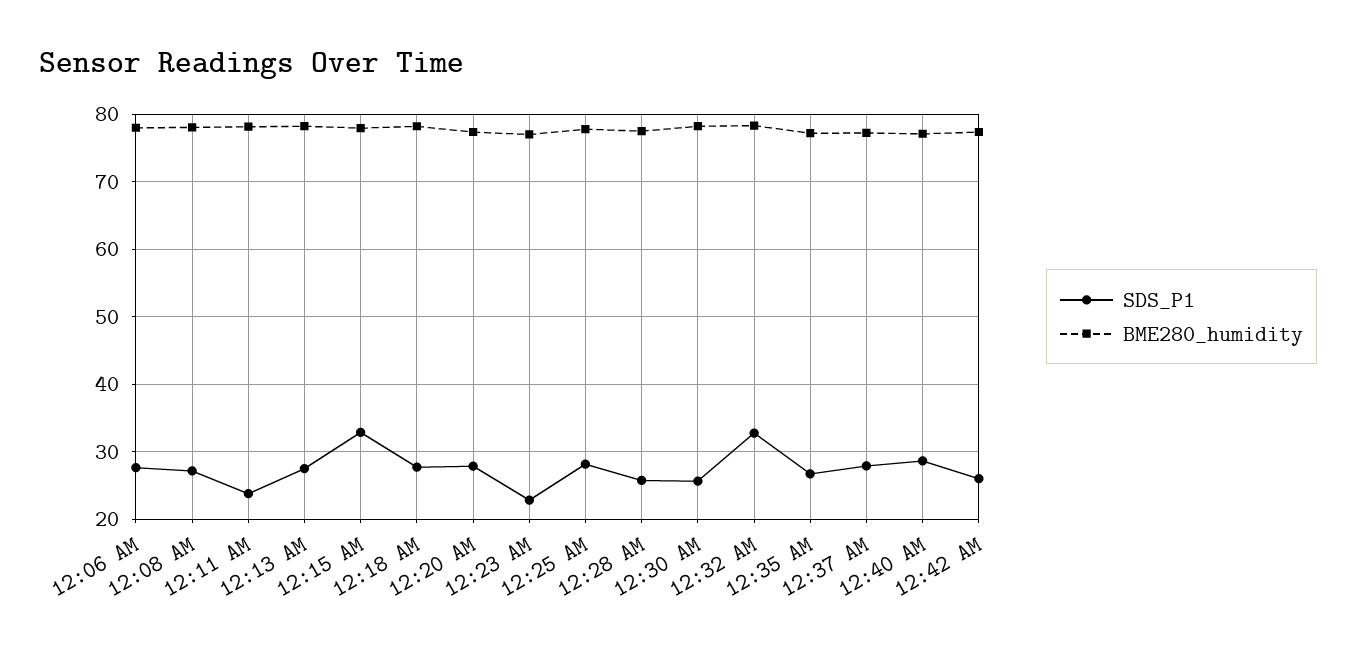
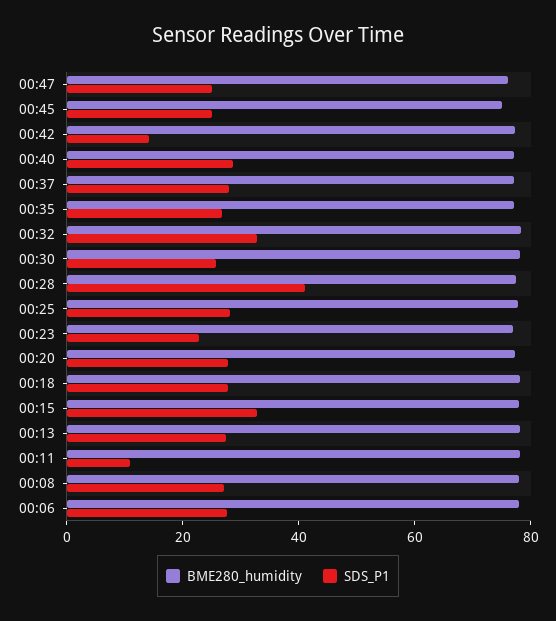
SDS_P1, 12:11 AM: 24 -> 10
SDS_P1, 12:28 AM: 26 -> 40
SDS_P1, 12:42 AM: 26 -> 15
BME280_humidity, 00:47: none -> 75
SDS_P1, 00:47: none -> 25
BME280_humidity, 00:45: none -> 75
SDS_P1, 00:45: none -> 25

